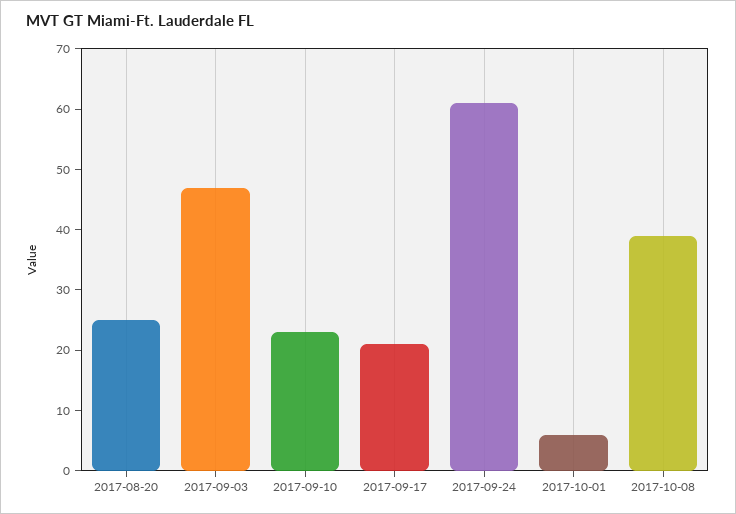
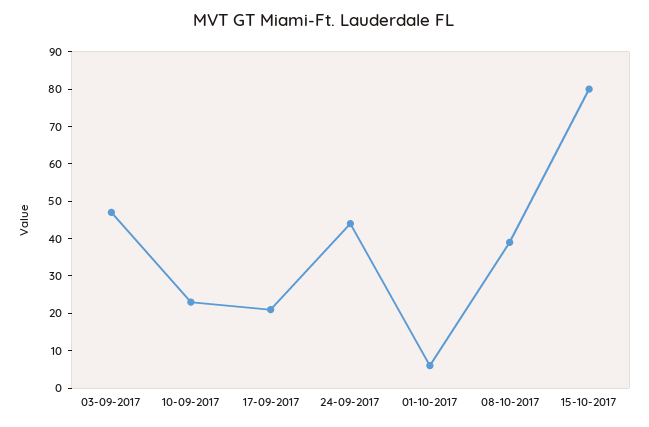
2017-08-20: 25 -> none
2017-09-24: 60 -> 45
15-10-2017: none -> 80

